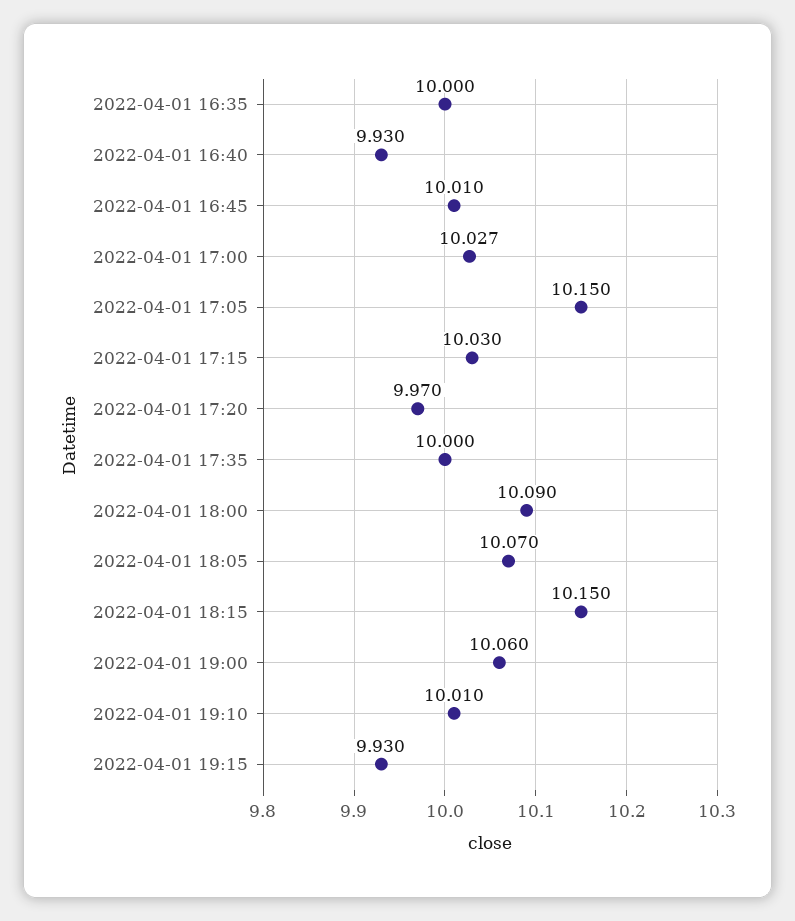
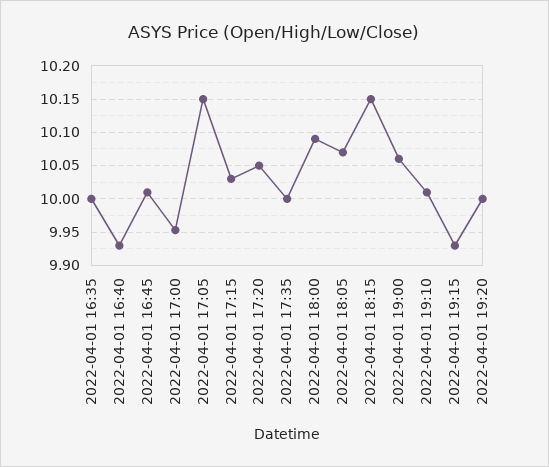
2022-04-01 17:00: 10.027 -> 9.95
2022-04-01 17:20: 9.97 -> 10.05
2022-04-01 19:20: none -> 10

